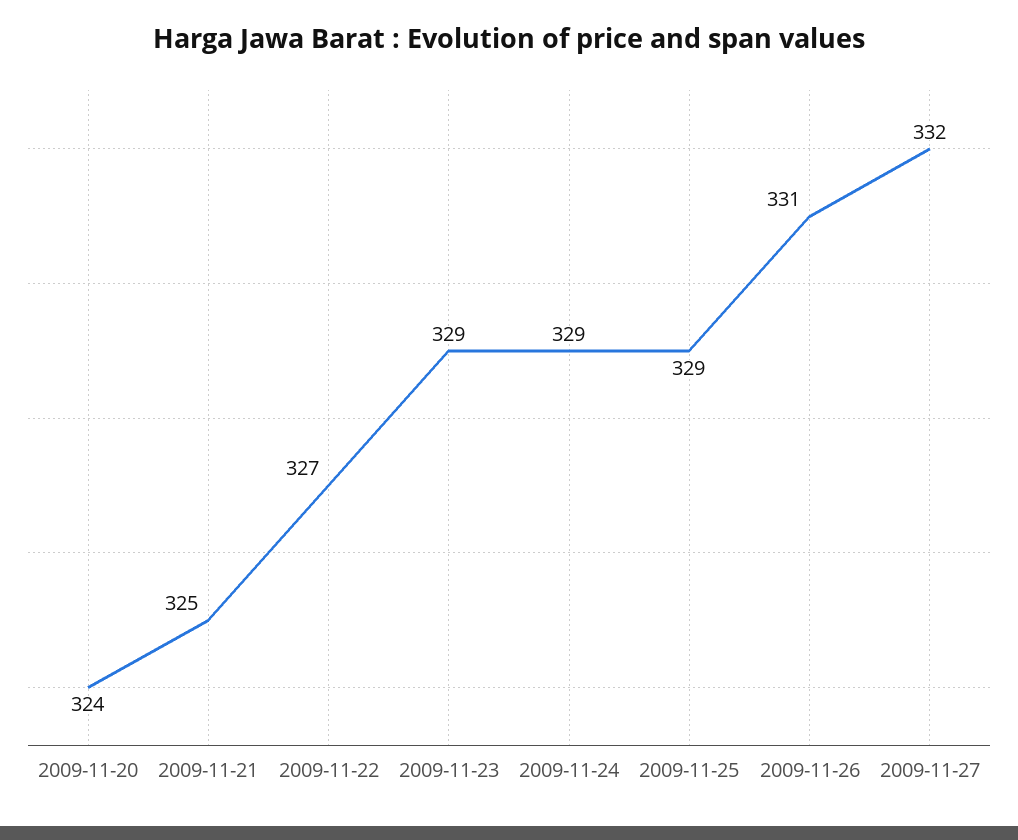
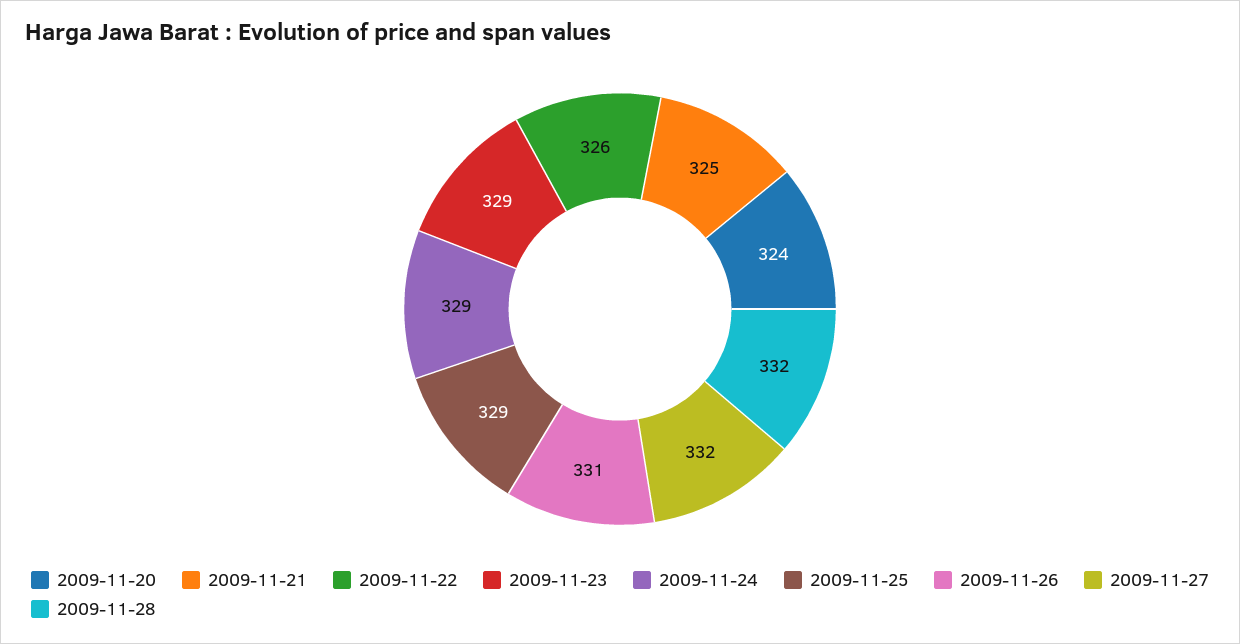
2009-11-22: 327 -> 326
2009-11-28: none -> 332

